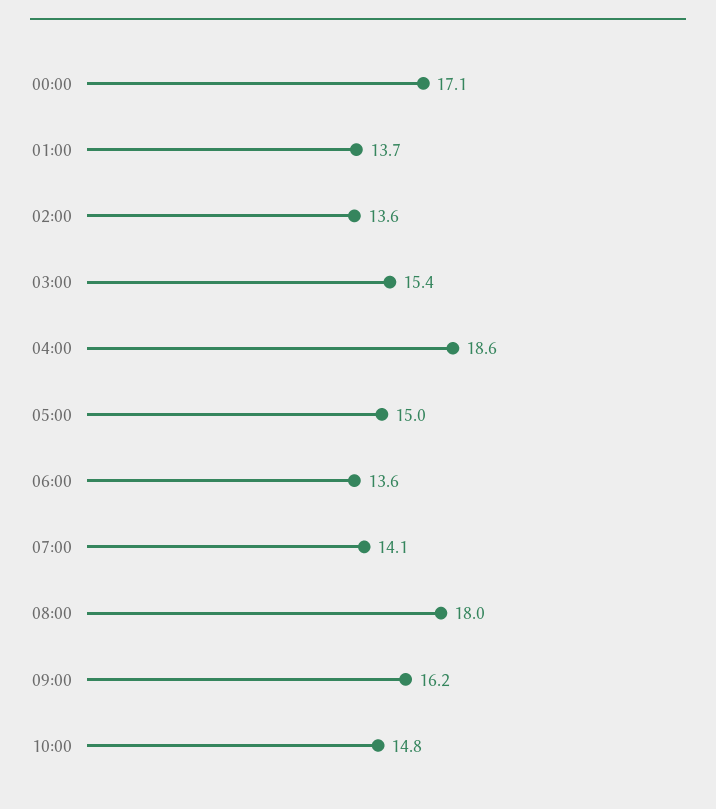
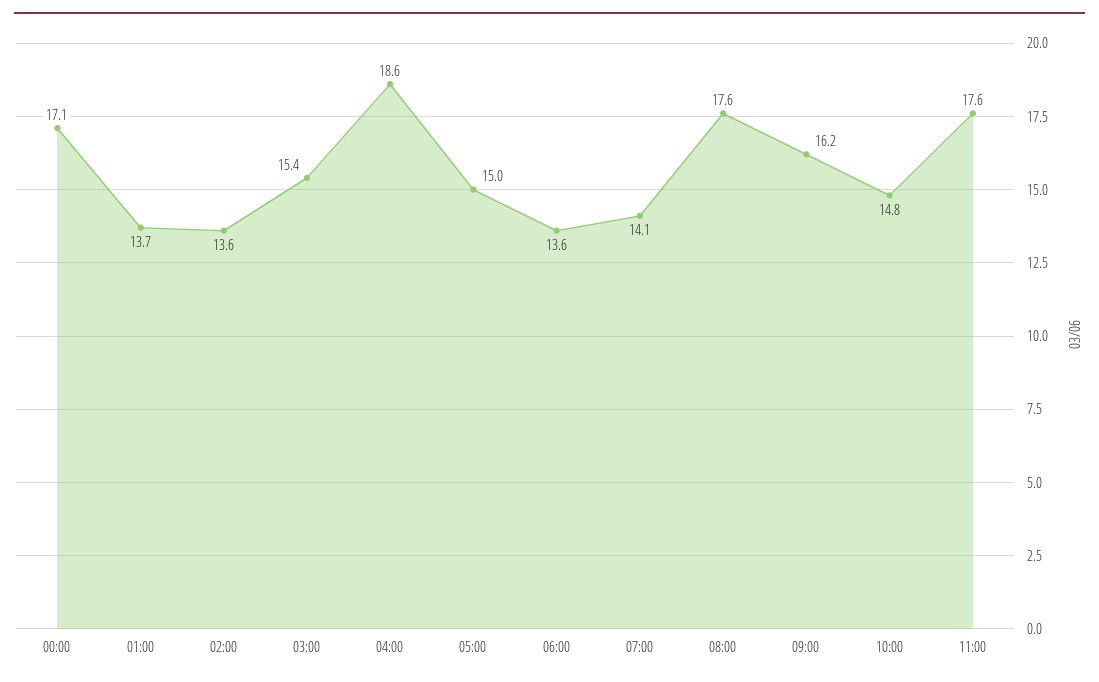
08:00: 18 -> 17.6
11:00: none -> 17.6

